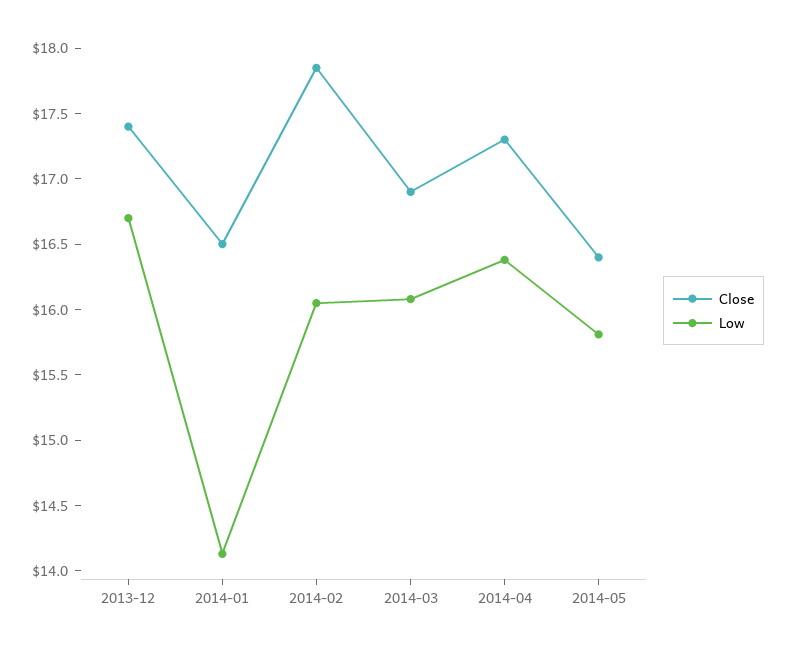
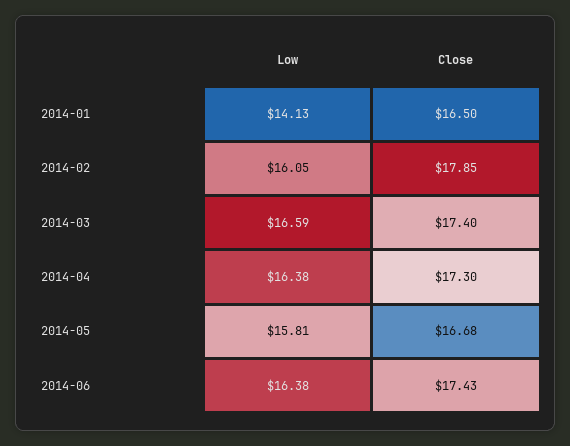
Close, 2013-12: 17.4 -> none
Low, 2013-12: 16.7 -> none
Close, 2014-03: 16.9 -> 17.4
Low, 2014-03: 16.1 -> 16.59
Close, 2014-05: 16.4 -> 16.68
Low, 2014-06: none -> 16.38
Close, 2014-06: none -> 17.43

